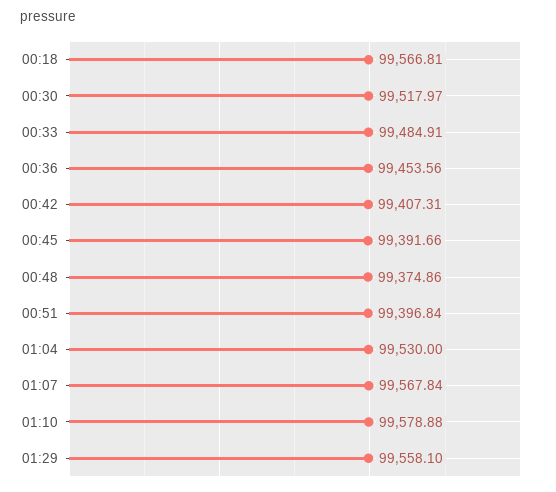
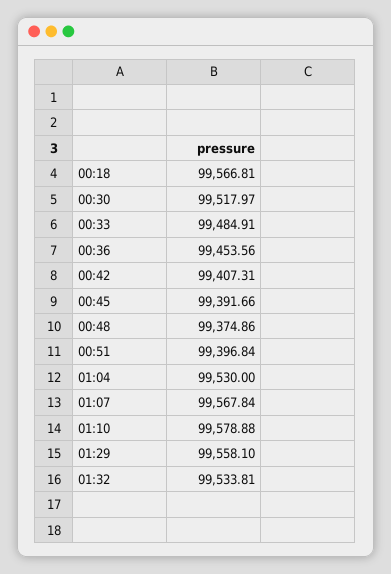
01:32: none -> 99533.81

